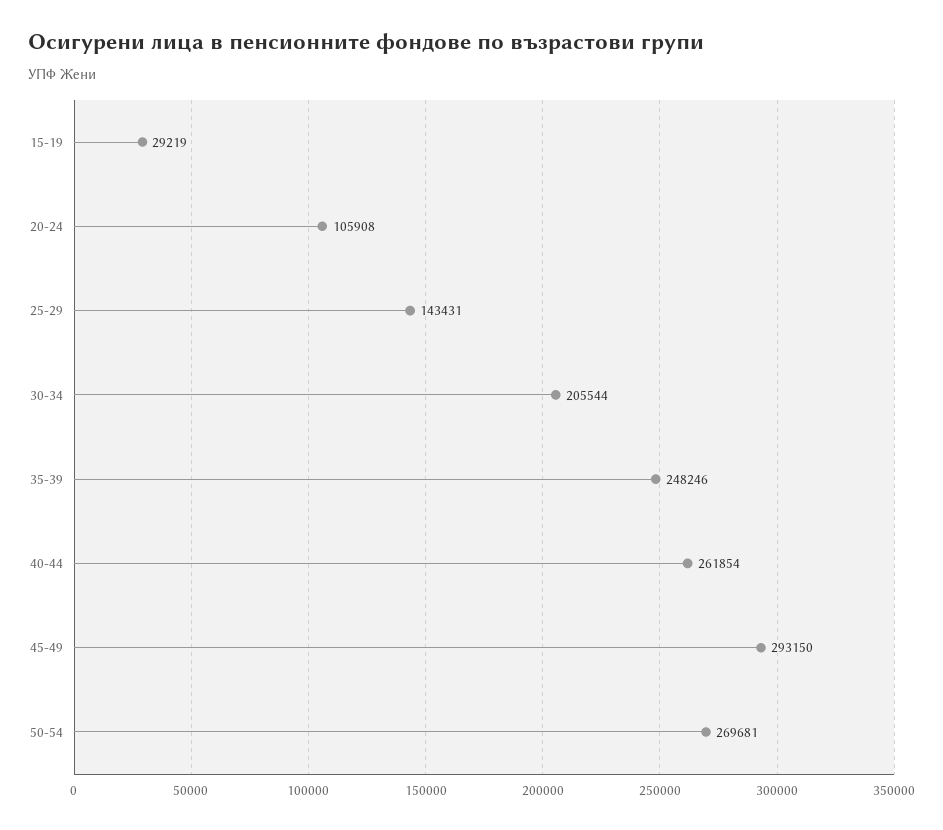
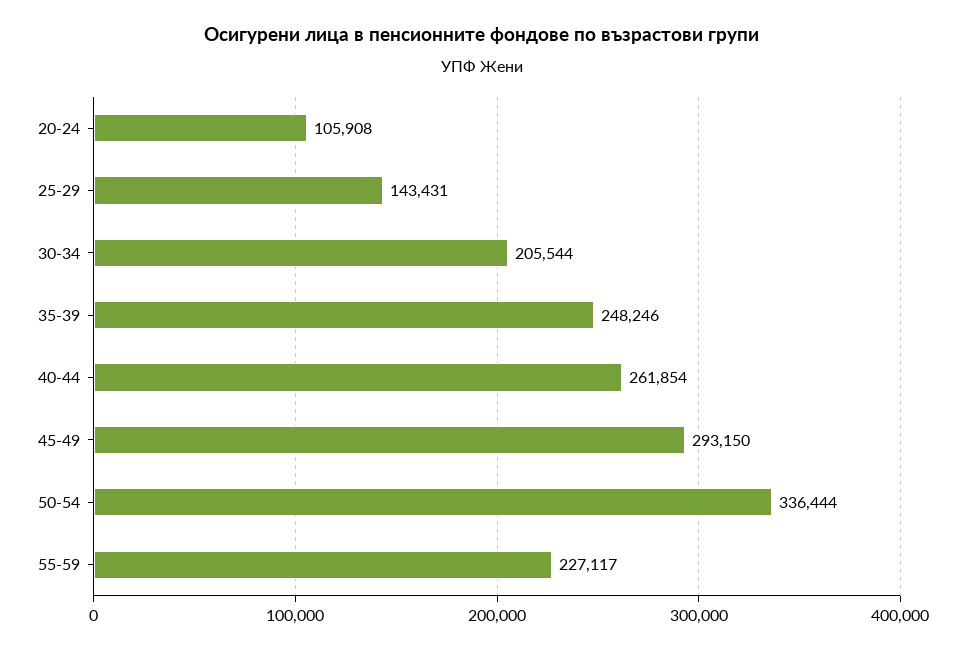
15-19: 29219 -> none
50-54: 269681 -> 336444
55-59: none -> 227117

